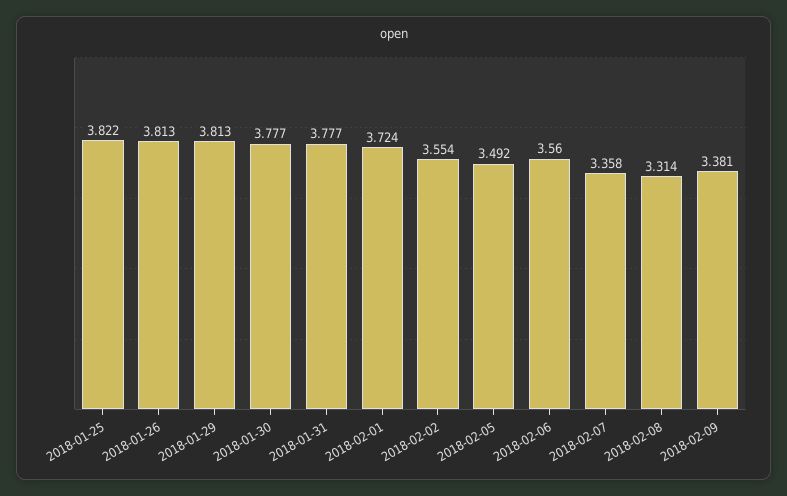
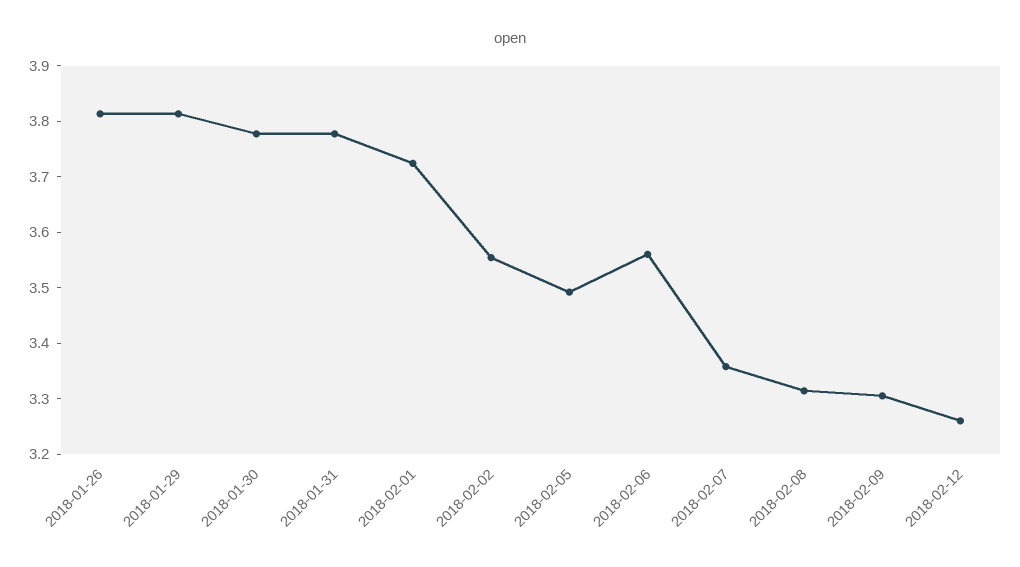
2018-01-25: 3.822 -> none
2018-02-09: 3.381 -> 3.3
2018-02-12: none -> 3.26

